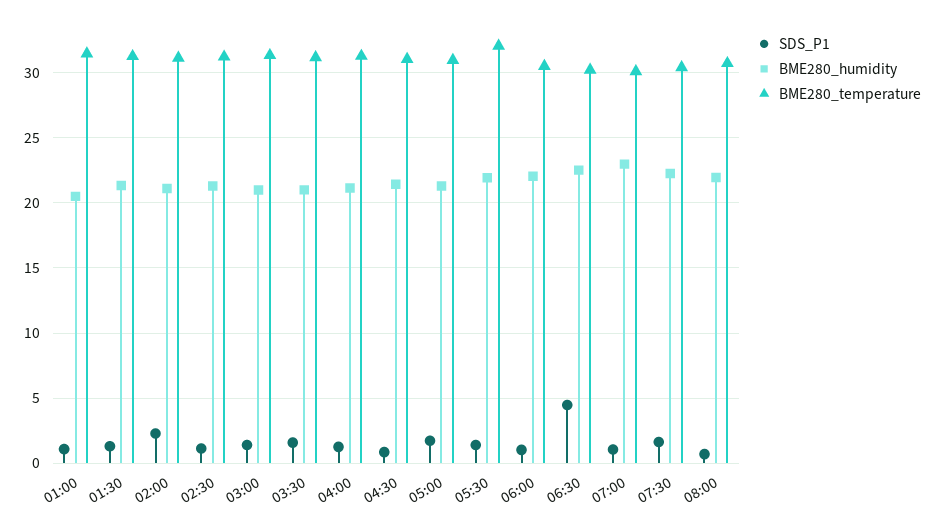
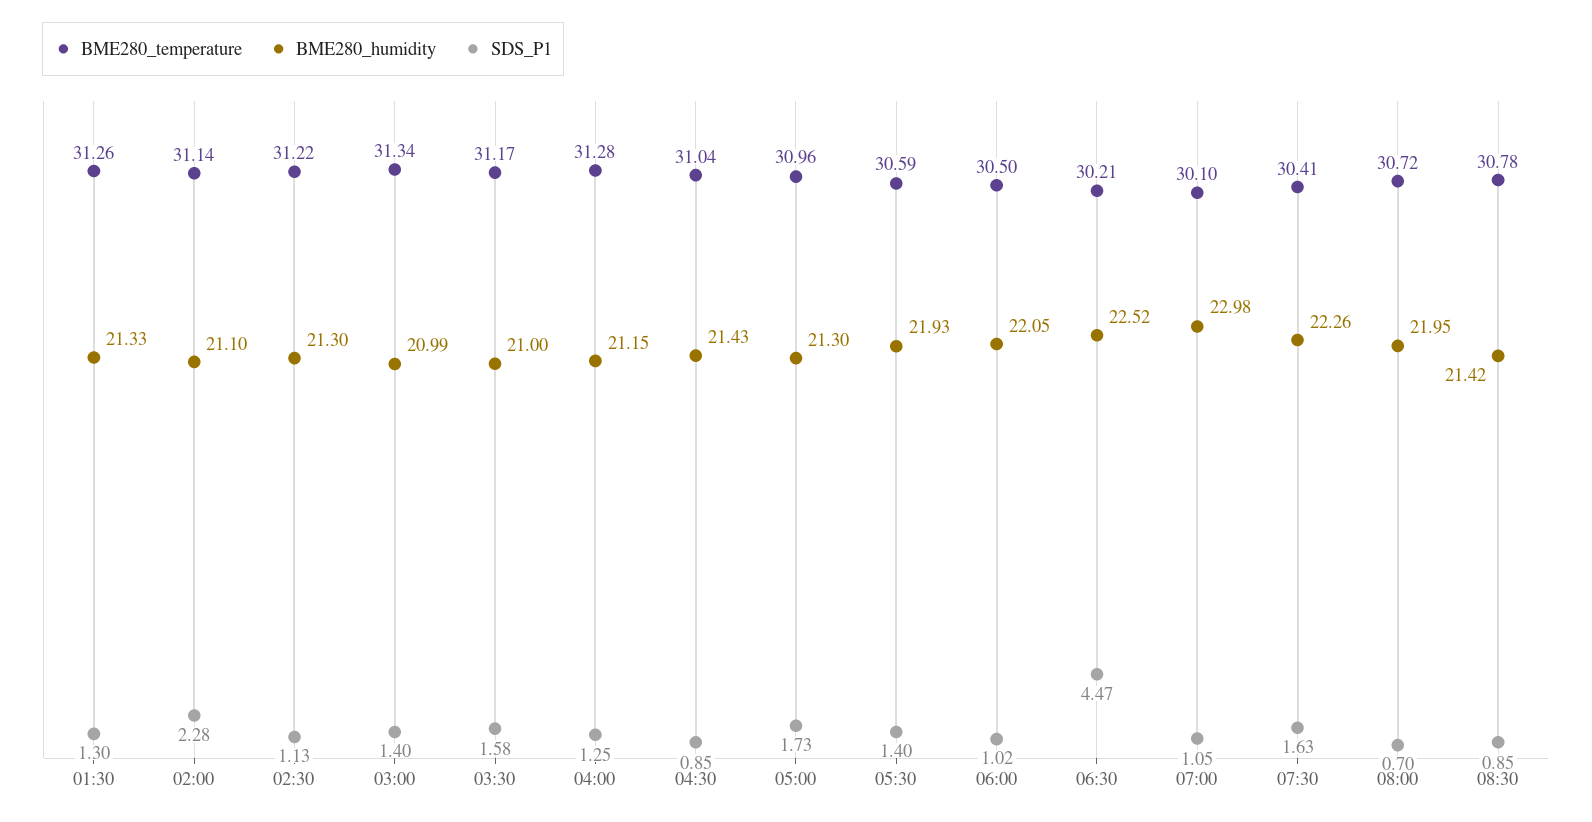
SDS_P1, 01:00: 1 -> none
BME280_humidity, 01:00: 20.5 -> none
BME280_temperature, 01:00: 31.5 -> none
BME280_temperature, 05:30: 32 -> 30.59
BME280_temperature, 08:30: none -> 30.78
BME280_humidity, 08:30: none -> 21.42
SDS_P1, 08:30: none -> 0.85

